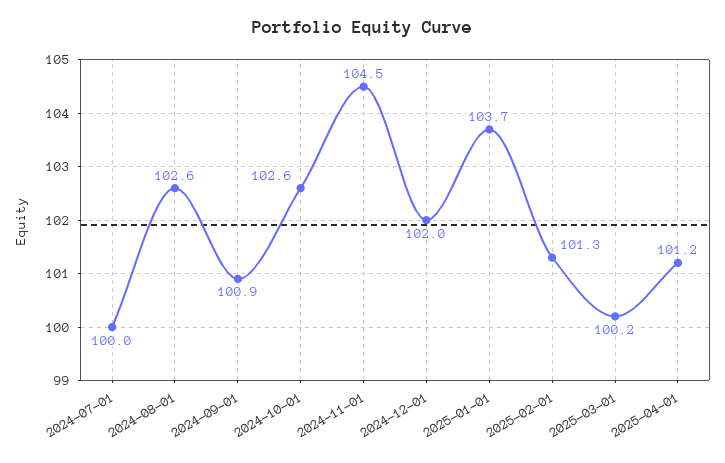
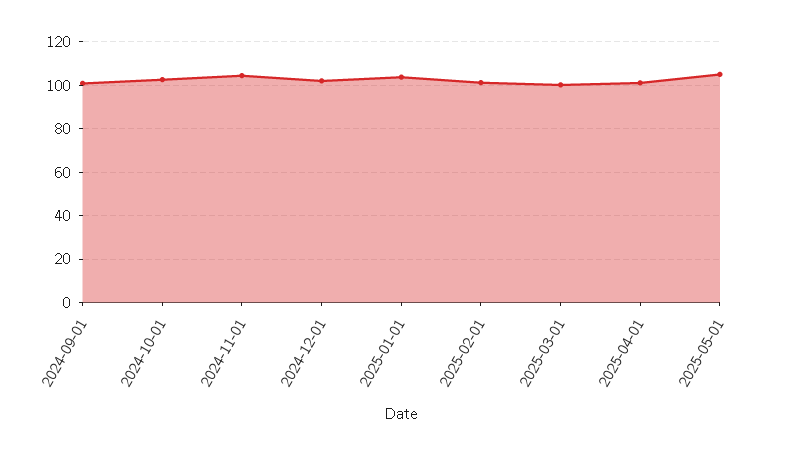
2024-07-01: 100 -> none
2024-08-01: 102.6 -> none
2025-05-01: none -> 105

